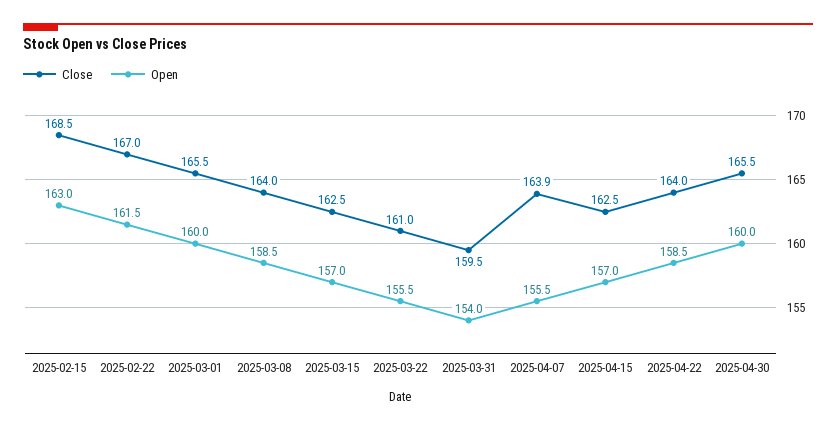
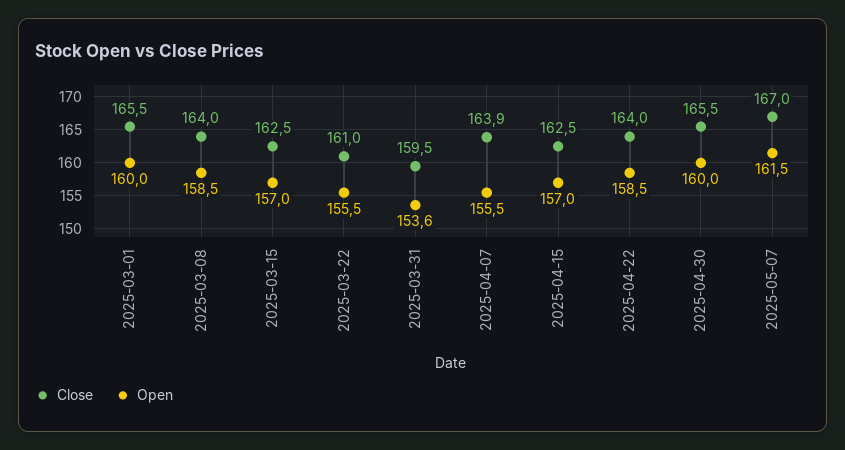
Close, 2025-02-15: 168.5 -> none
Open, 2025-02-15: 163 -> none
Close, 2025-02-22: 167 -> none
Open, 2025-02-22: 161.5 -> none
Open, 2025-03-31: 154 -> 153.6
Close, 2025-05-07: none -> 167
Open, 2025-05-07: none -> 161.5

